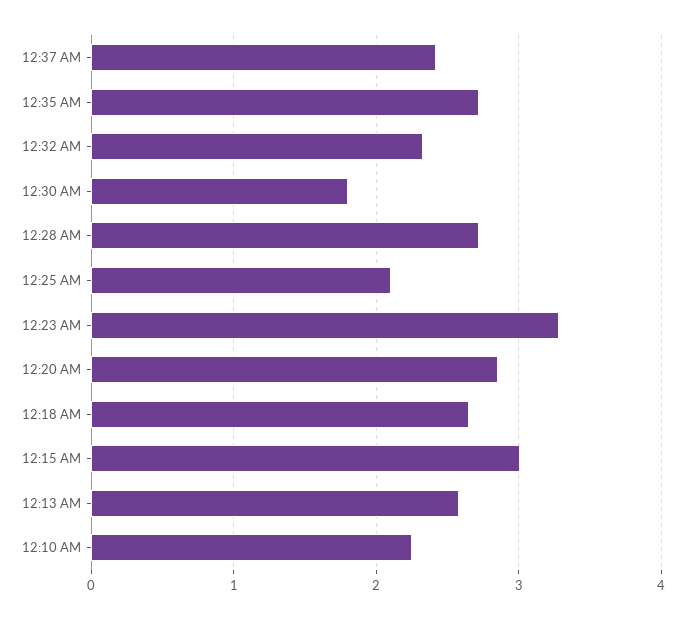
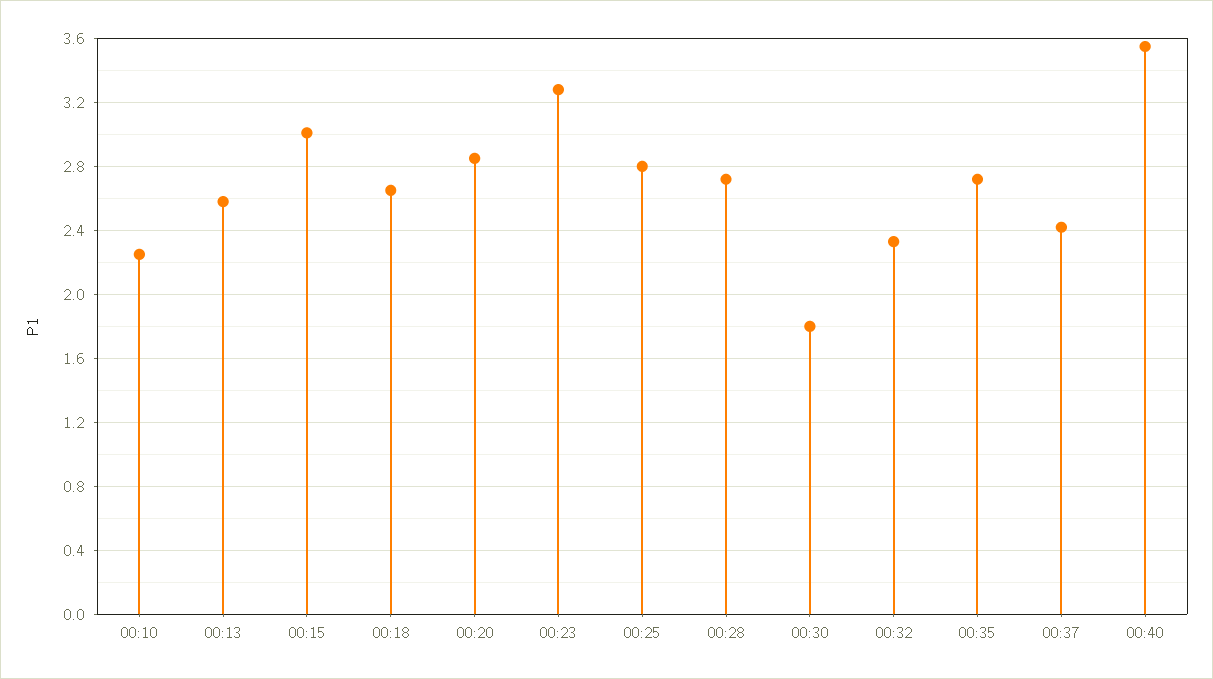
12:25 AM: 2.1 -> 2.8
00:40: none -> 3.55

